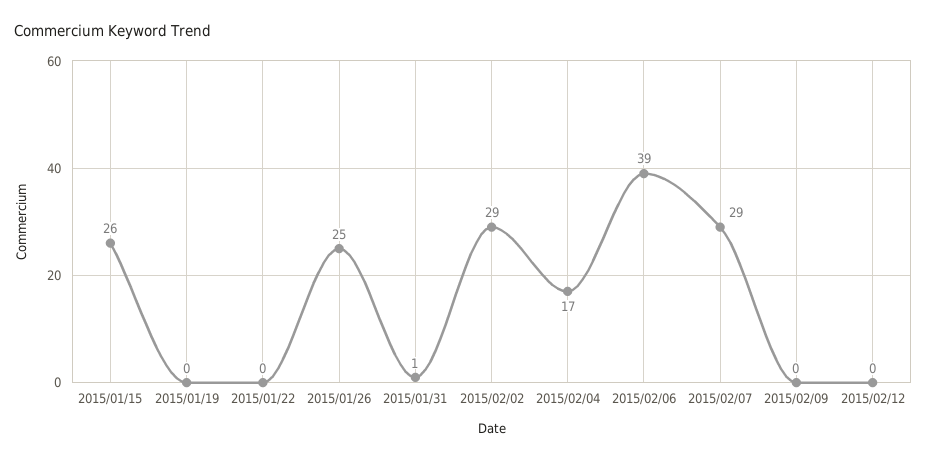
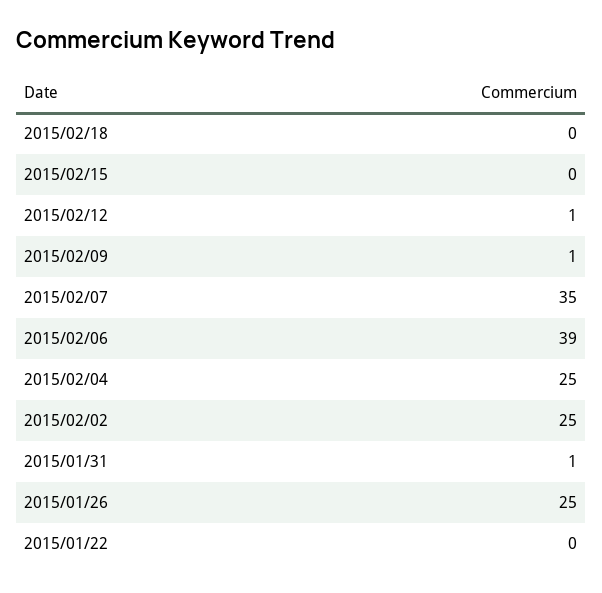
2015/01/15: 26 -> none
2015/01/19: 0 -> none
2015/02/02: 29 -> 25
2015/02/04: 17 -> 25
2015/02/07: 29 -> 35
2015/02/09: 0 -> 1
2015/02/12: 0 -> 1
2015/02/18: none -> 0
2015/02/15: none -> 0

